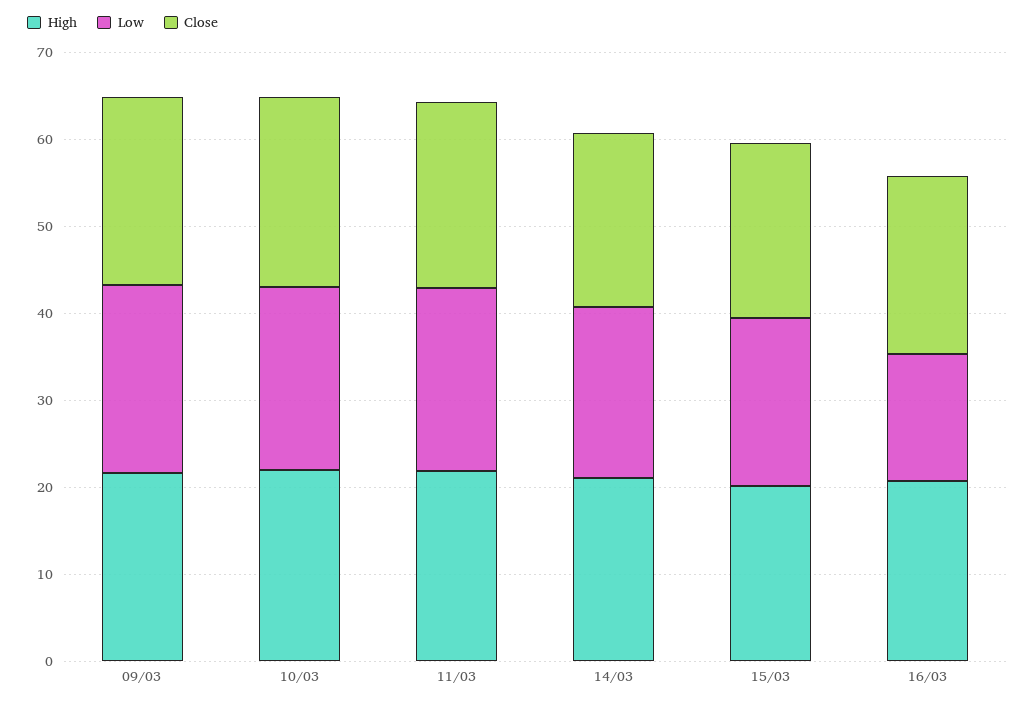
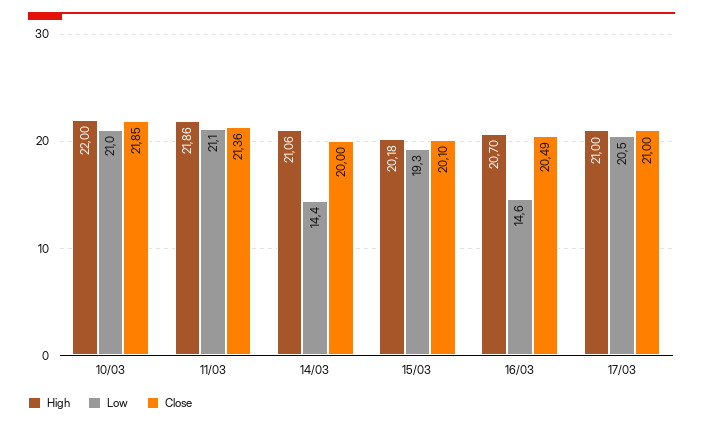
High, 09/03: 22 -> none
Low, 09/03: 22 -> none
Close, 09/03: 22 -> none
Low, 14/03: 20 -> 14.4
High, 17/03: none -> 21
Low, 17/03: none -> 20.5
Close, 17/03: none -> 21

